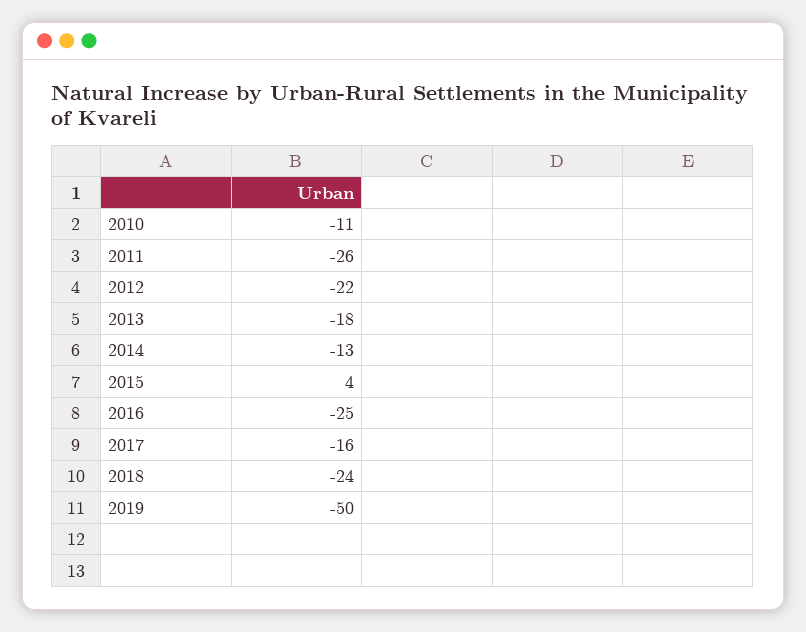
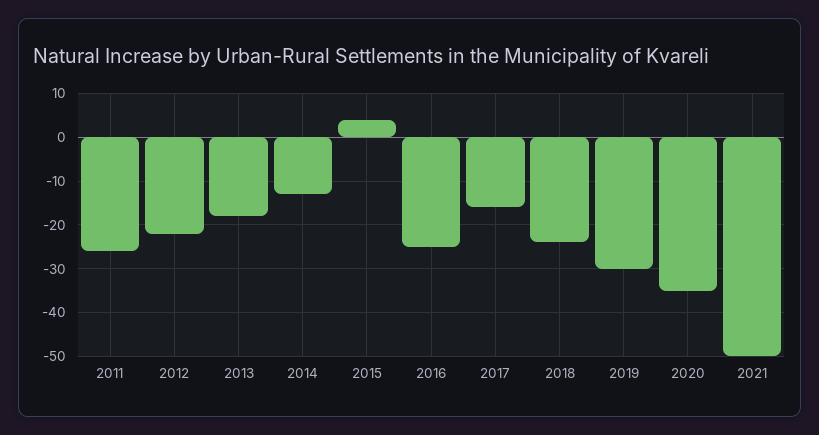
2010: -11 -> none
2019: -50 -> -30
2020: none -> -35
2021: none -> -50

